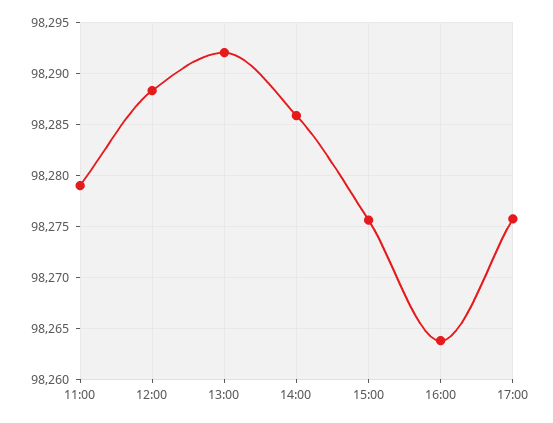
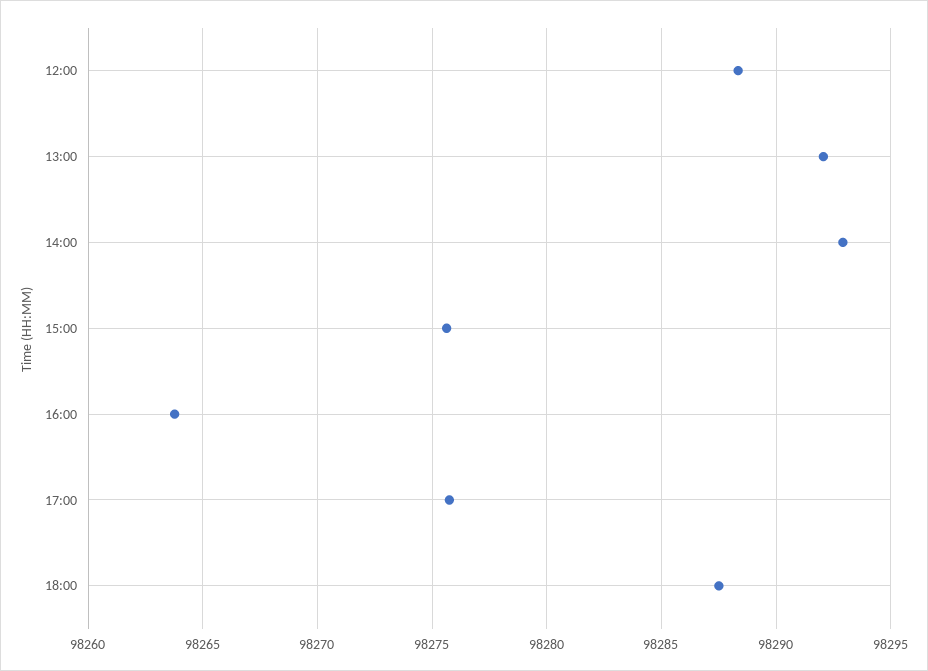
11:00: 98279 -> none
14:00: 98286 -> 98293
18:00: none -> 98287.5

